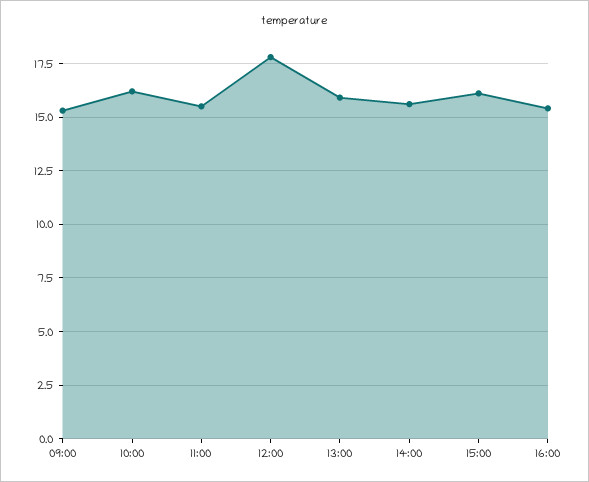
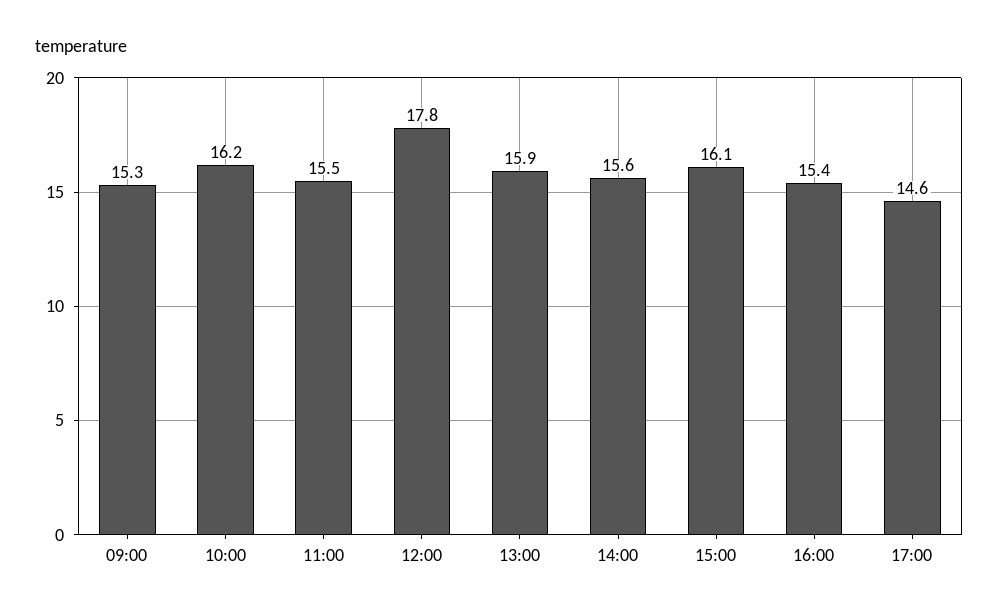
17:00: none -> 14.6

